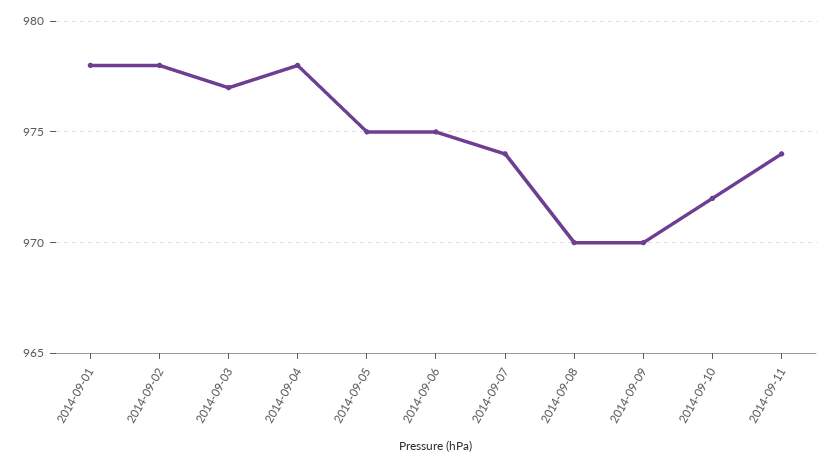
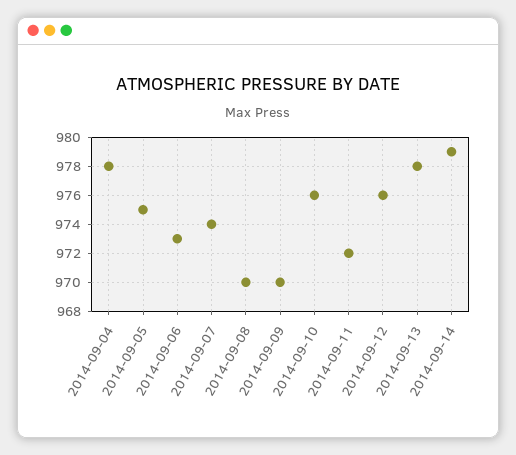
2014-09-01: 978 -> none
2014-09-02: 978 -> none
2014-09-03: 977 -> none
2014-09-06: 975 -> 973
2014-09-10: 972 -> 976
2014-09-11: 974 -> 972
2014-09-12: none -> 976
2014-09-13: none -> 978
2014-09-14: none -> 979

